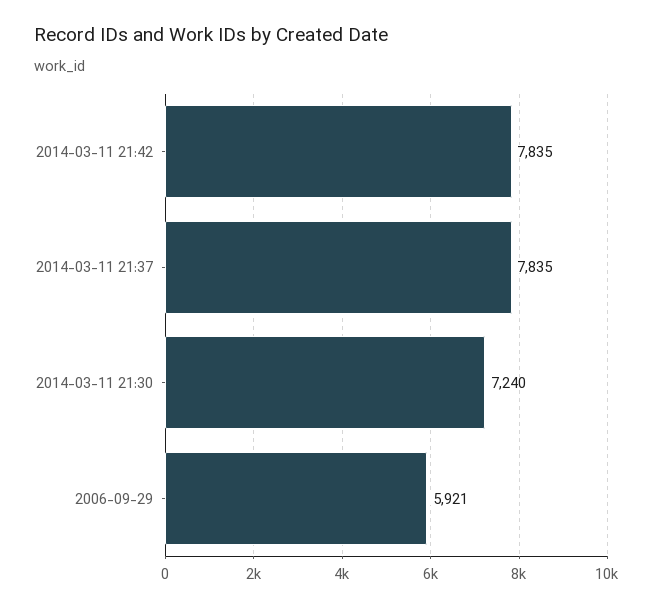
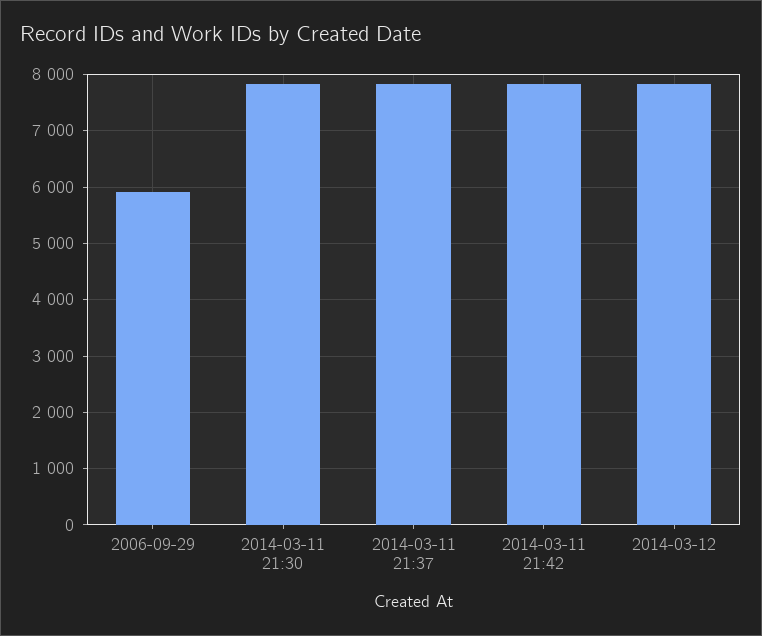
2014-03-11 21:30: 7240 -> 7800
2014-03-12: none -> 7800

